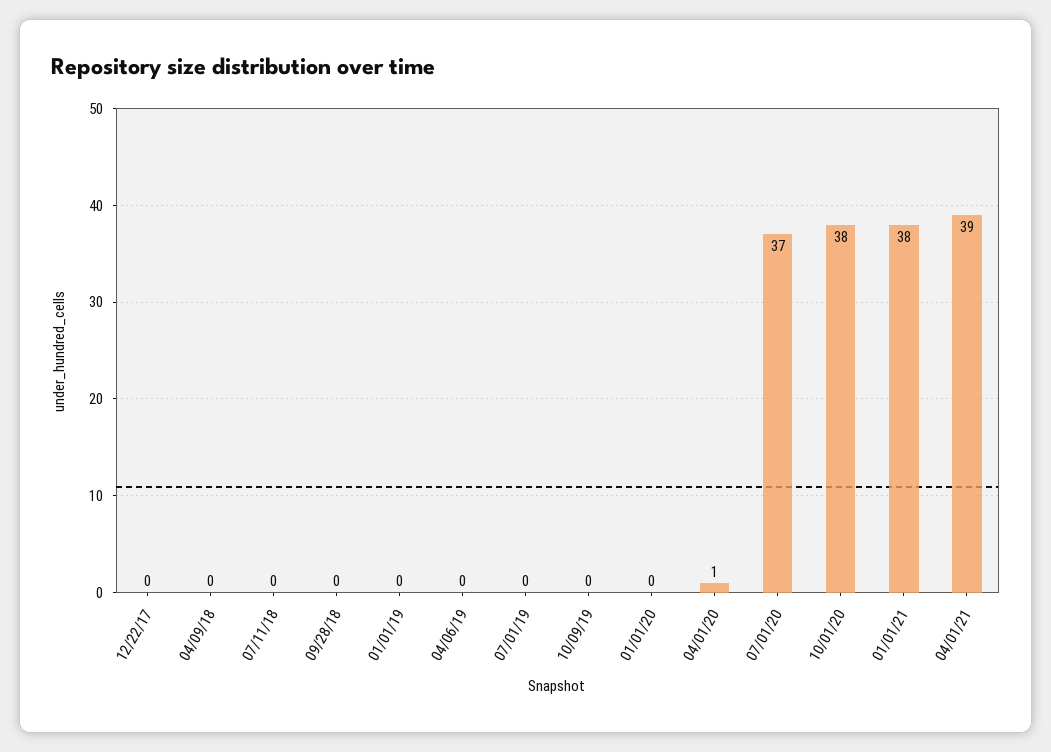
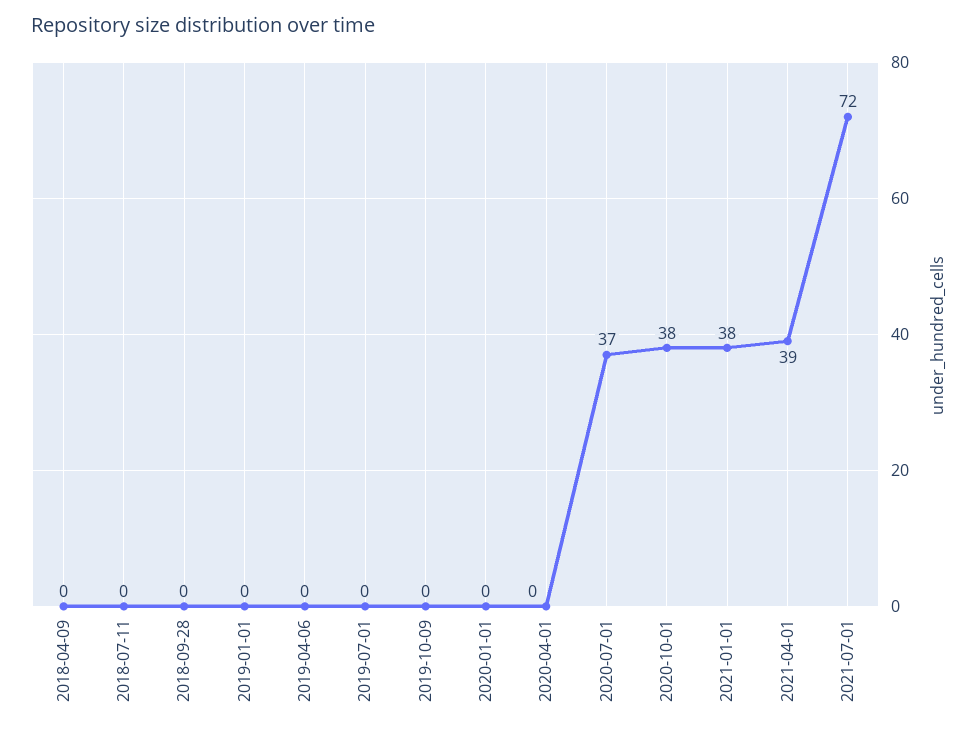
12/22/17: 0 -> none
04/01/20: 1 -> 0
2021-07-01: none -> 72

